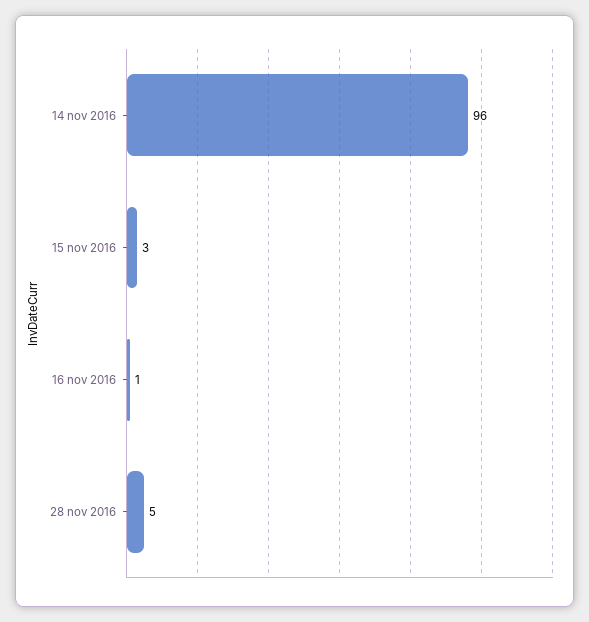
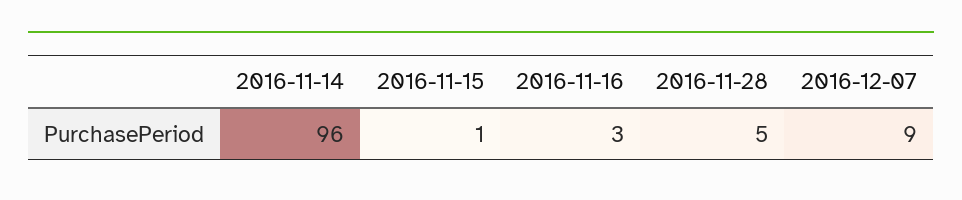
15 nov 2016: 3 -> 1
16 nov 2016: 1 -> 3
2016-12-07: none -> 9

